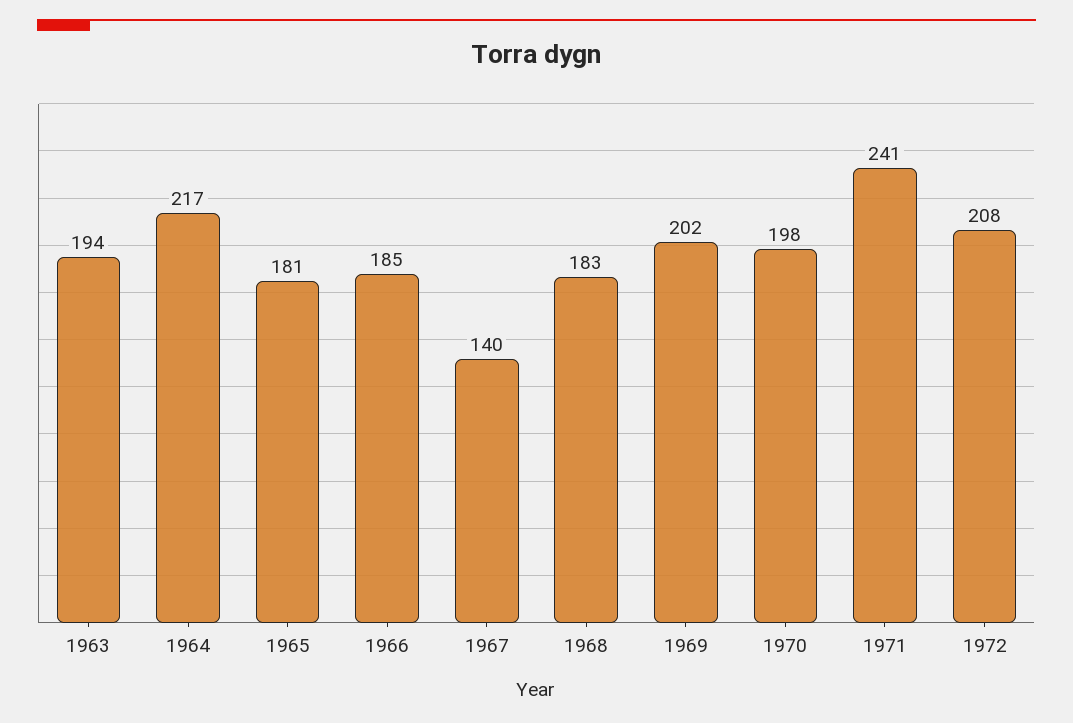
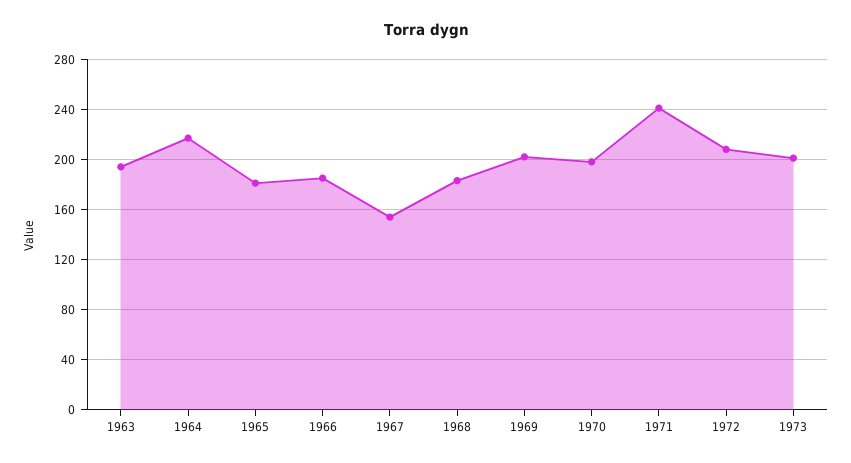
1967: 140 -> 155
1973: none -> 200

